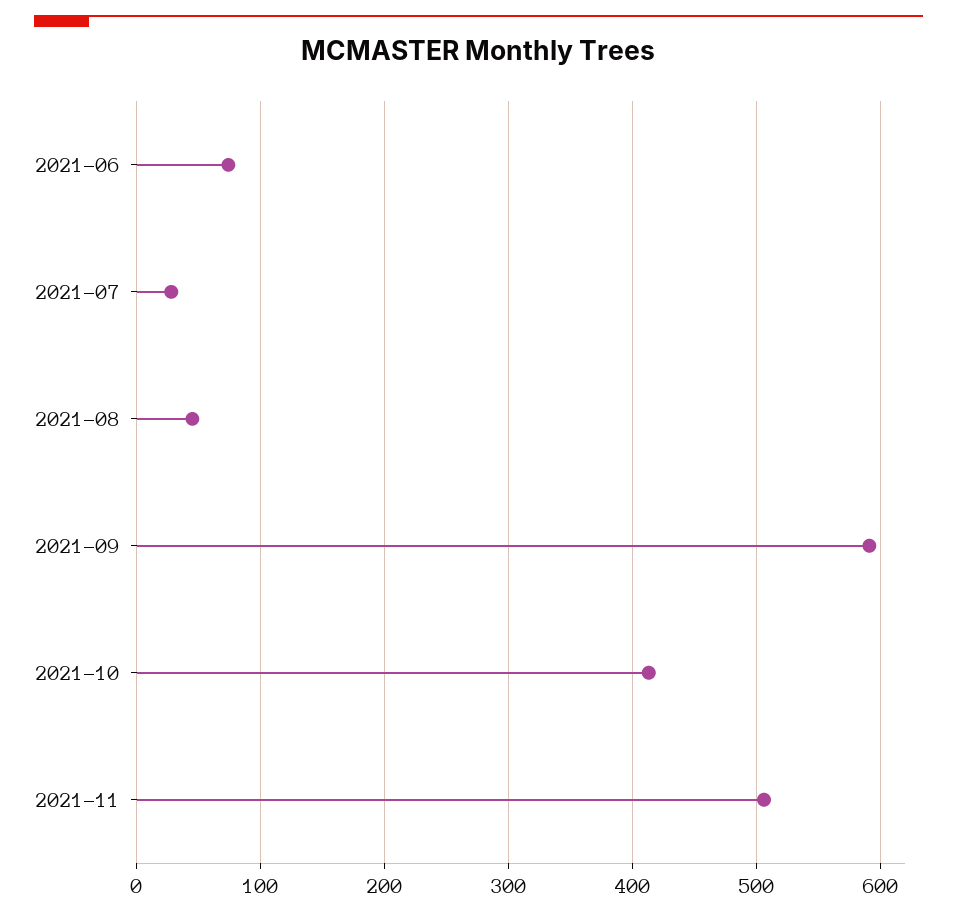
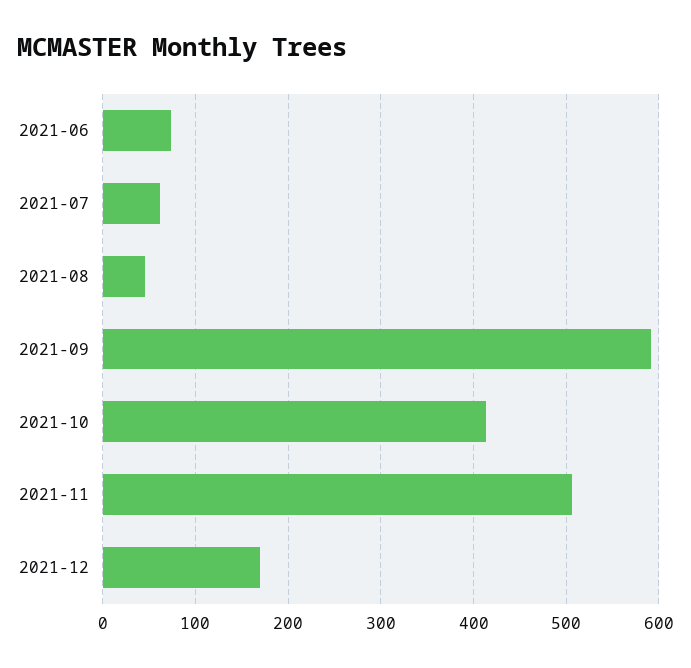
2021-07: 30 -> 60
2021-12: none -> 170

